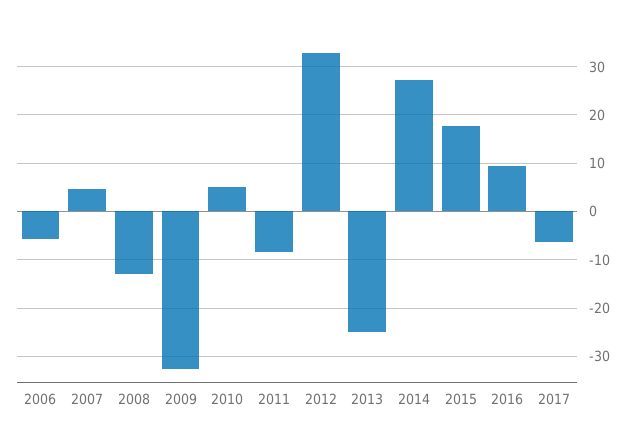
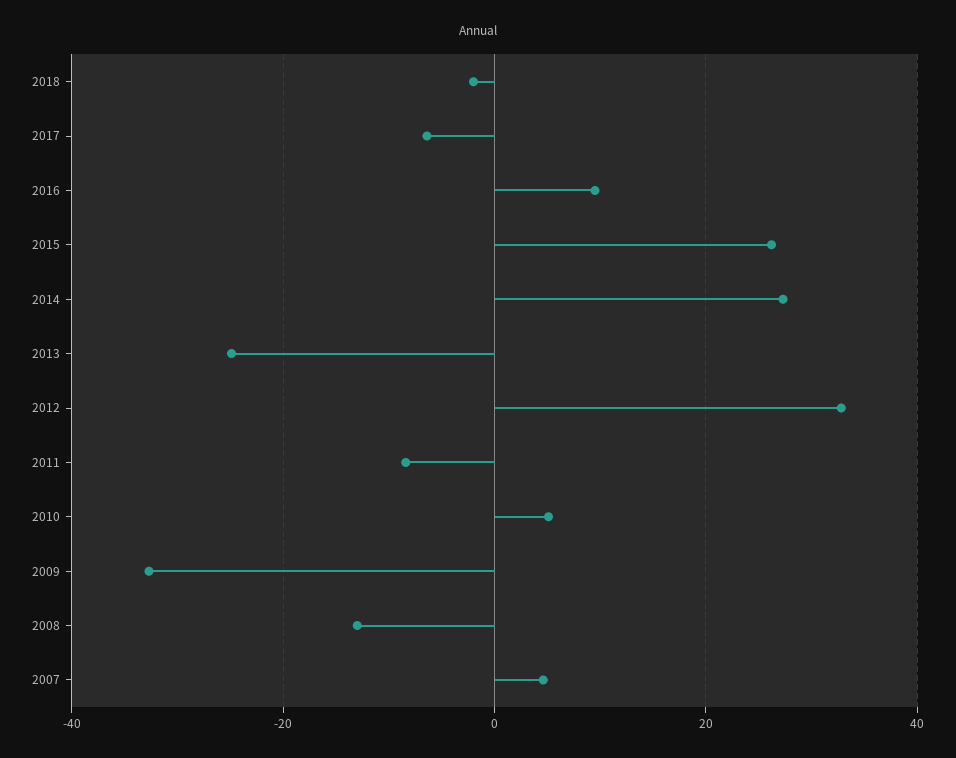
2006: -6 -> none
2015: 18 -> 26
2018: none -> -2

